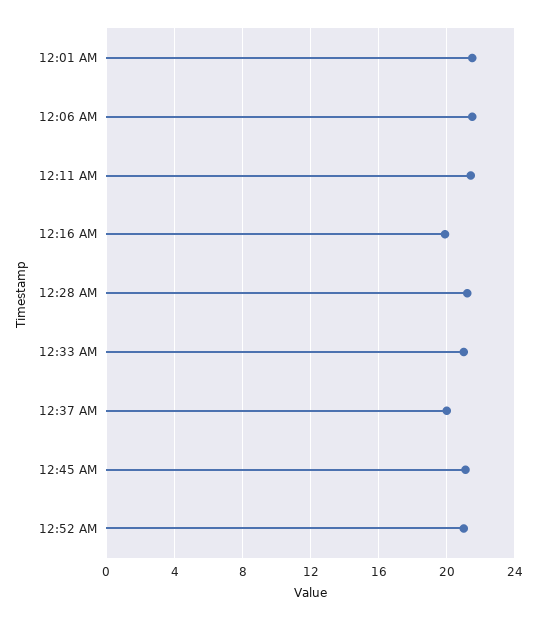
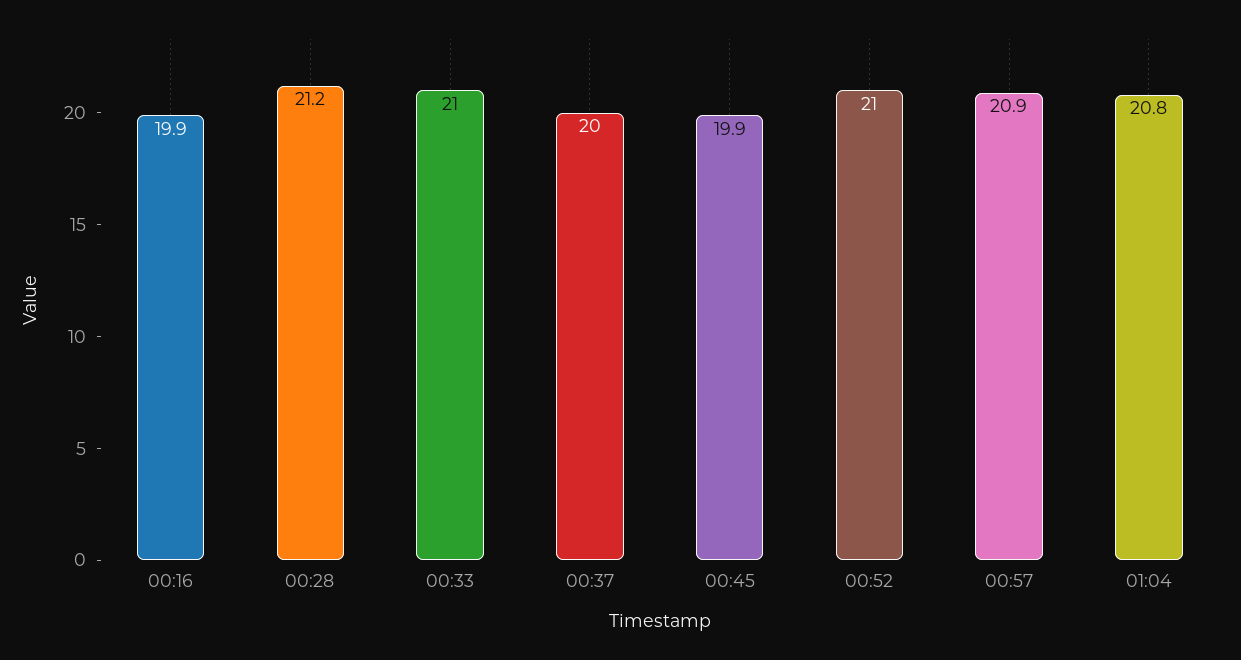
12:01 AM: 21.5 -> none
12:06 AM: 21.5 -> none
12:11 AM: 21.5 -> none
12:45 AM: 21 -> 19.9
00:57: none -> 20.9
01:04: none -> 20.8

